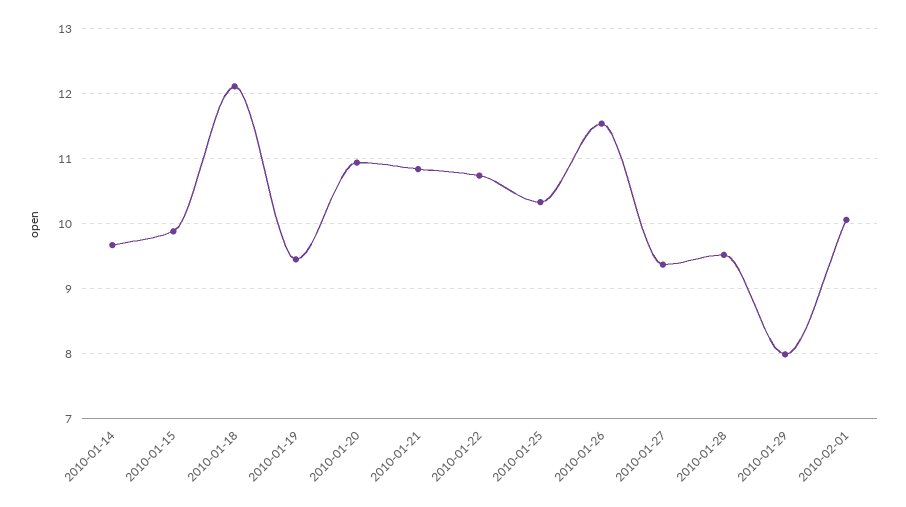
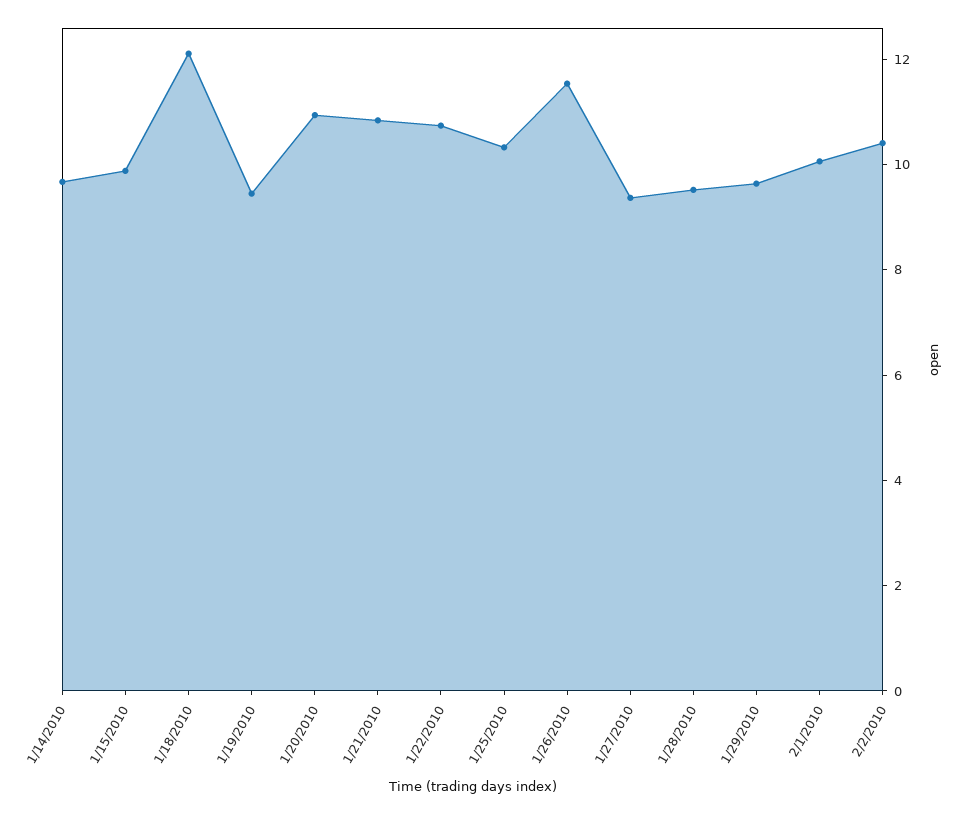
2010-01-29: 8 -> 9.5
2/2/2010: none -> 10.5

